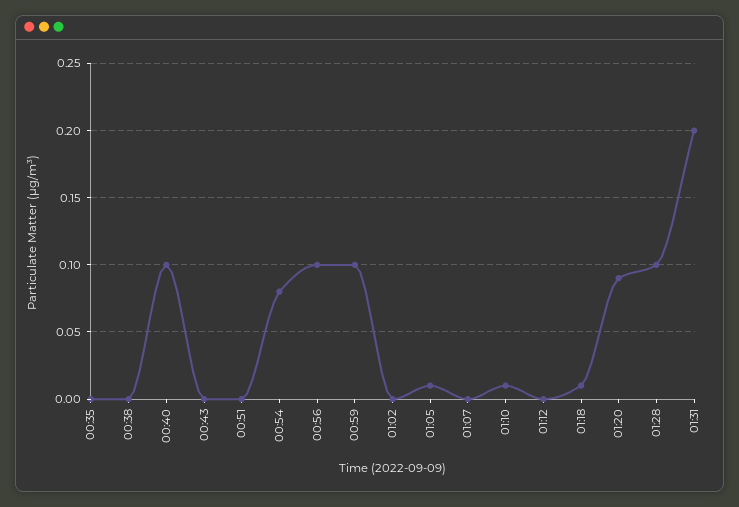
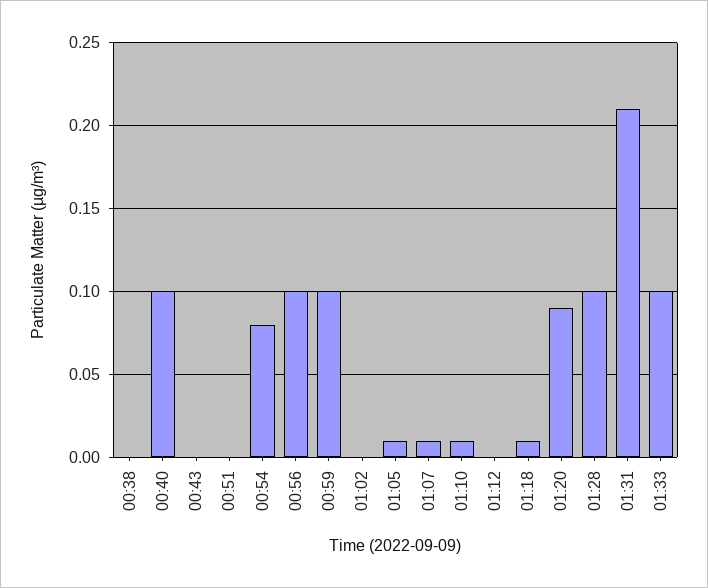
00:35: 0 -> none
01:07: 0 -> 0.01
01:31: 0.2 -> 0.21
01:33: none -> 0.1

